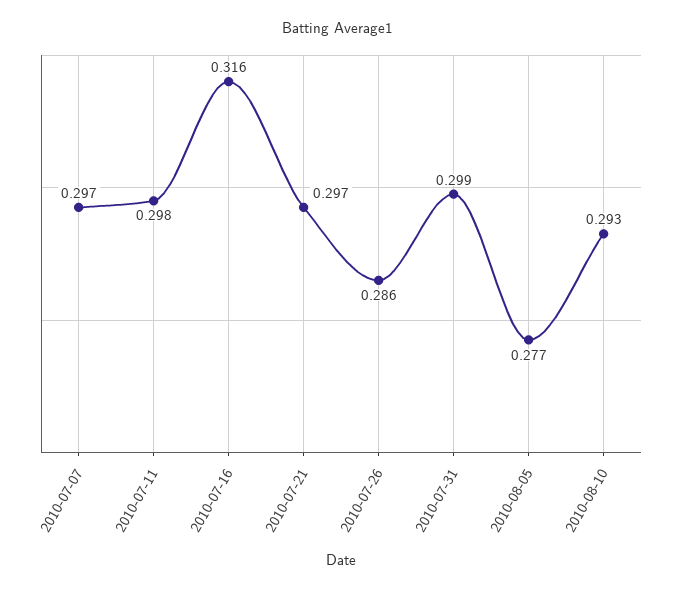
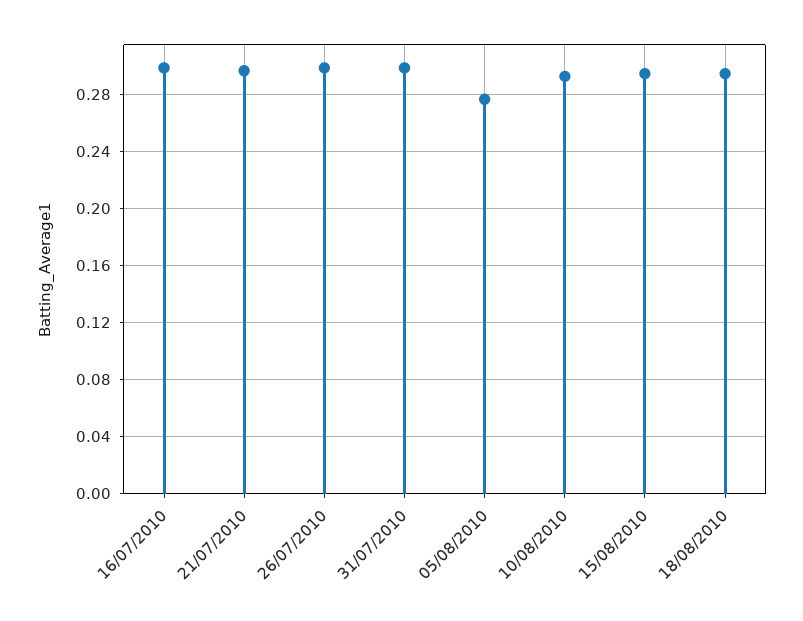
2010-07-07: 0.297 -> none
2010-07-11: 0.298 -> none
2010-07-16: 0.316 -> 0.3
2010-07-26: 0.286 -> 0.3
15/08/2010: none -> 0.295
18/08/2010: none -> 0.295

